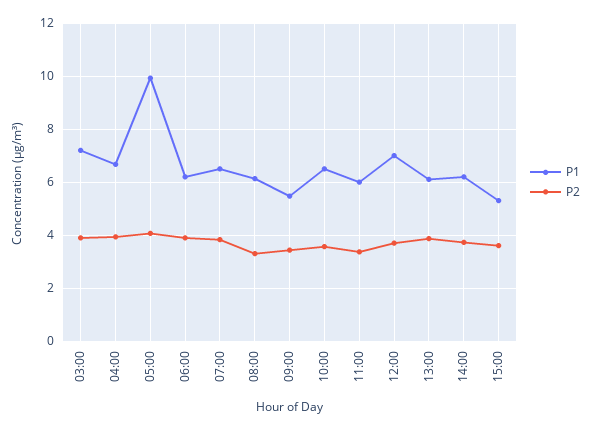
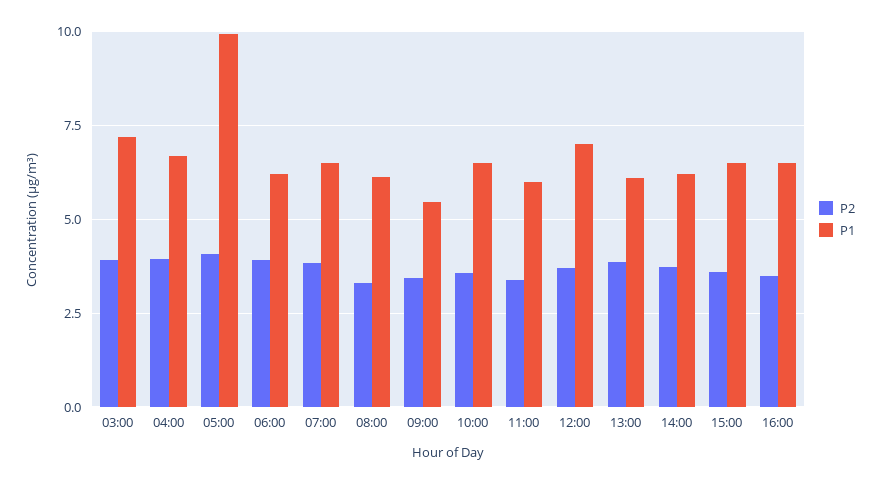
P1, 15:00: 5.25 -> 6.5
P2, 16:00: none -> 3.5
P1, 16:00: none -> 6.5

